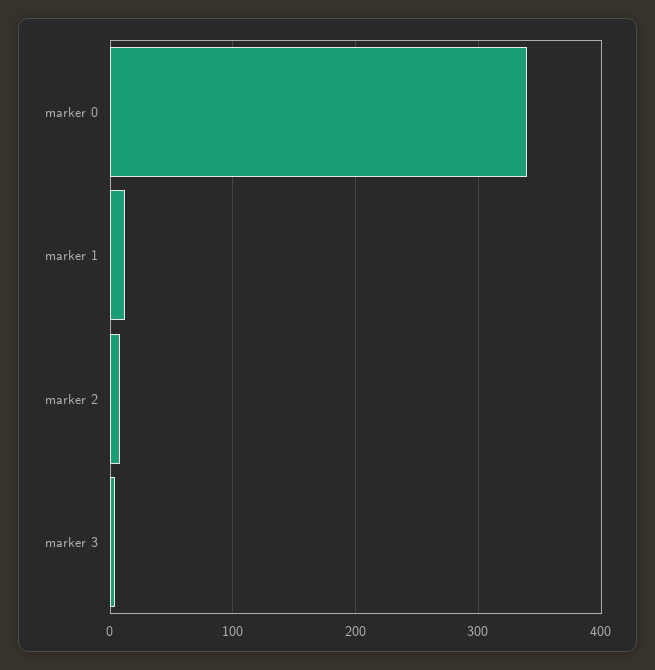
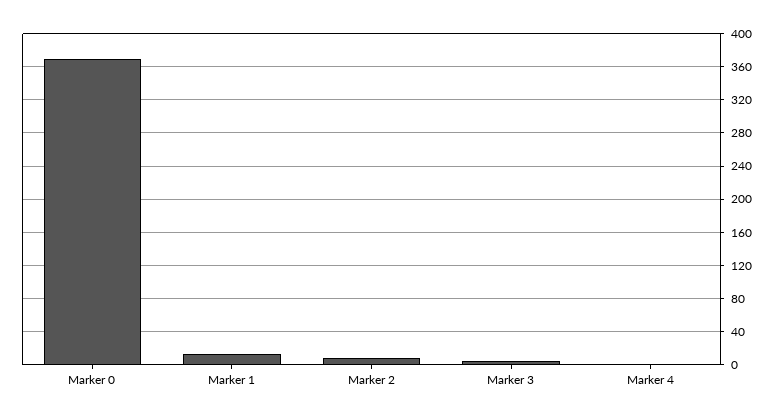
marker 0: 340 -> 370
Marker 4: none -> 0

